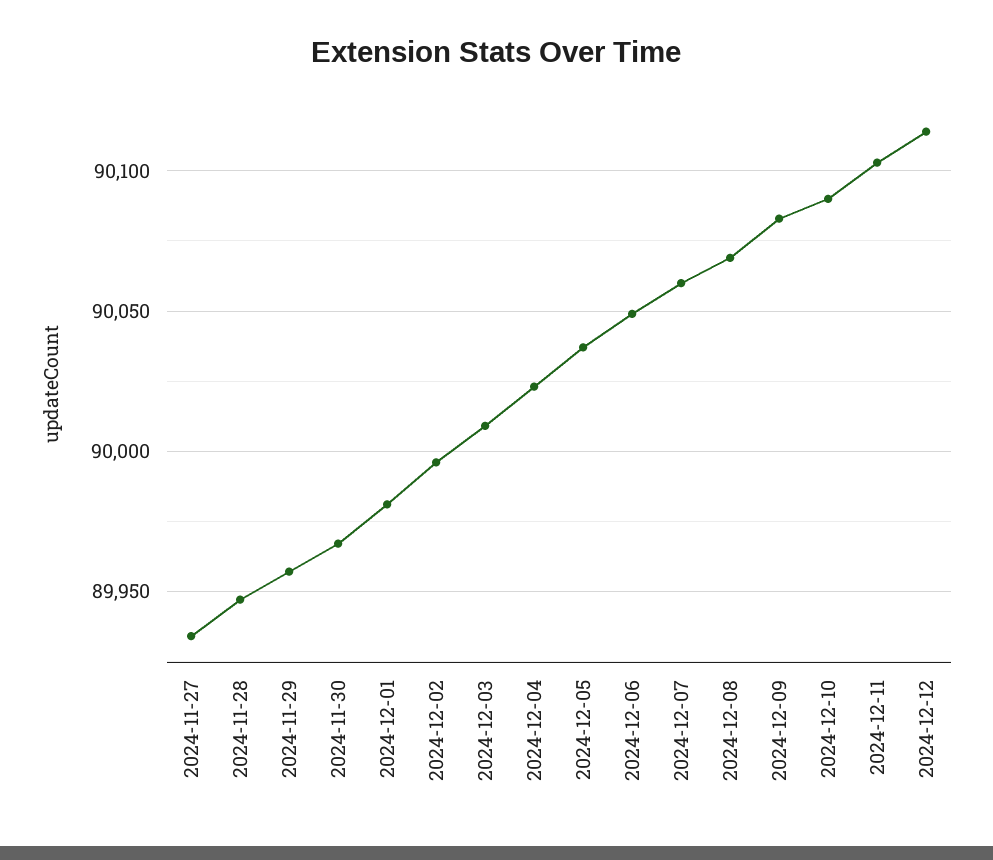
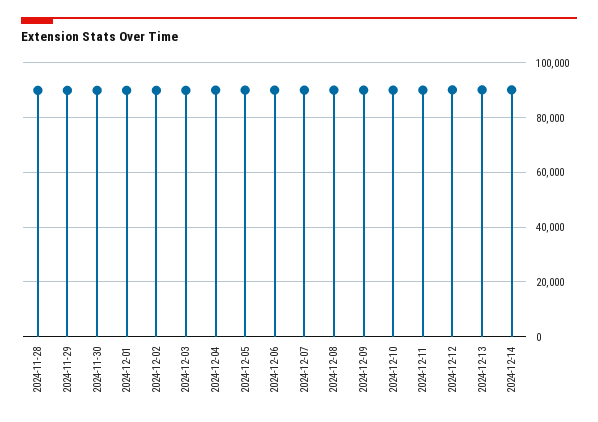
2024-11-27: 89935 -> none
2024-12-13: none -> 90000
2024-12-14: none -> 90000

